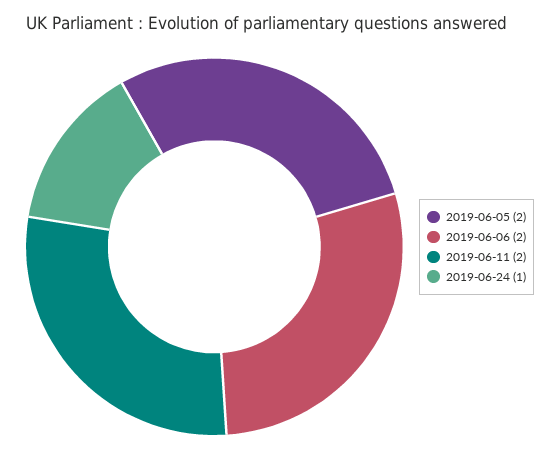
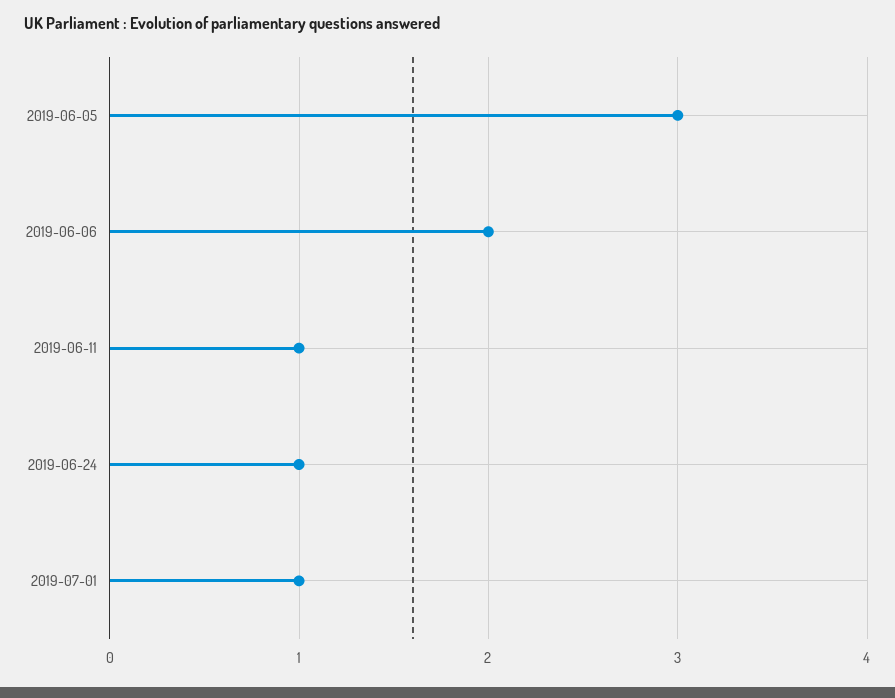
2019-06-05: 2 -> 3
2019-06-11: 2 -> 1
2019-07-01: none -> 1

